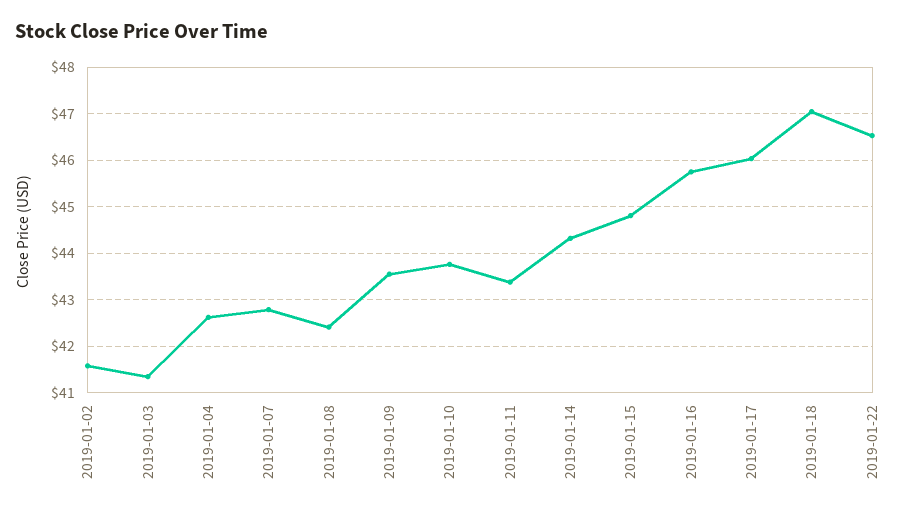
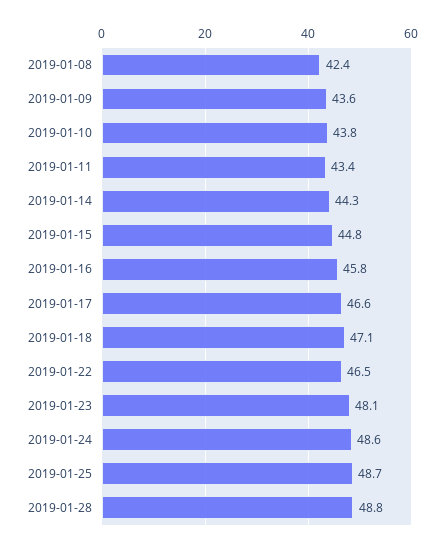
2019-01-02: 41.6 -> none
2019-01-03: 41.4 -> none
2019-01-04: 42.6 -> none
2019-01-07: 42.8 -> none
2019-01-17: 46 -> 46.6
2019-01-23: none -> 48.1
2019-01-24: none -> 48.6
2019-01-25: none -> 48.7
2019-01-28: none -> 48.8

